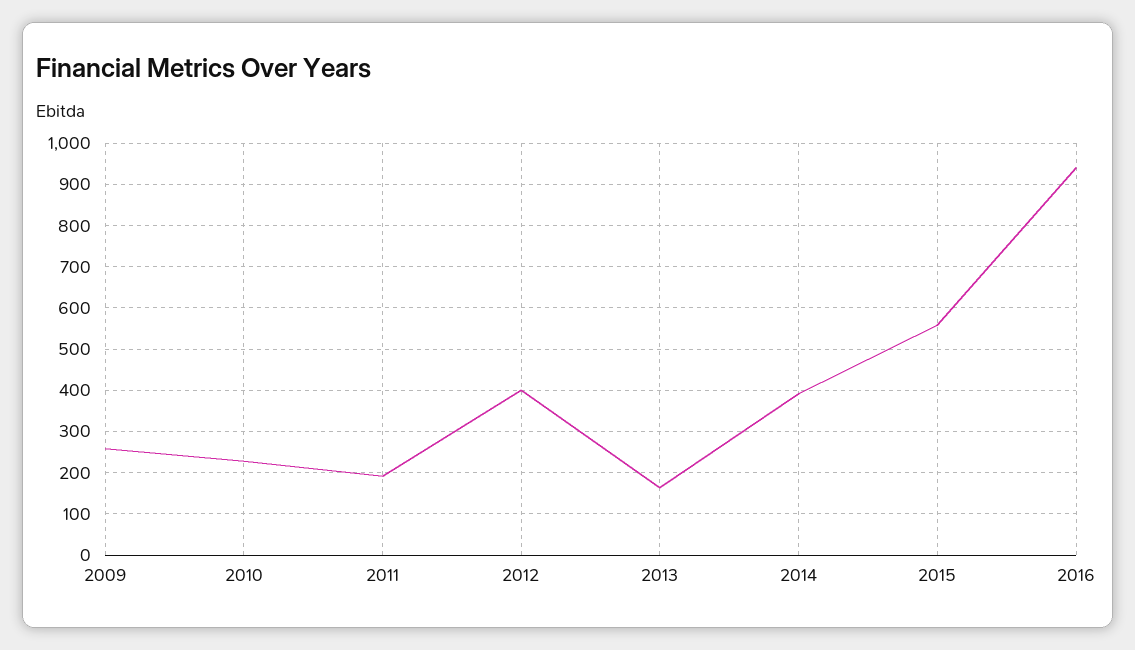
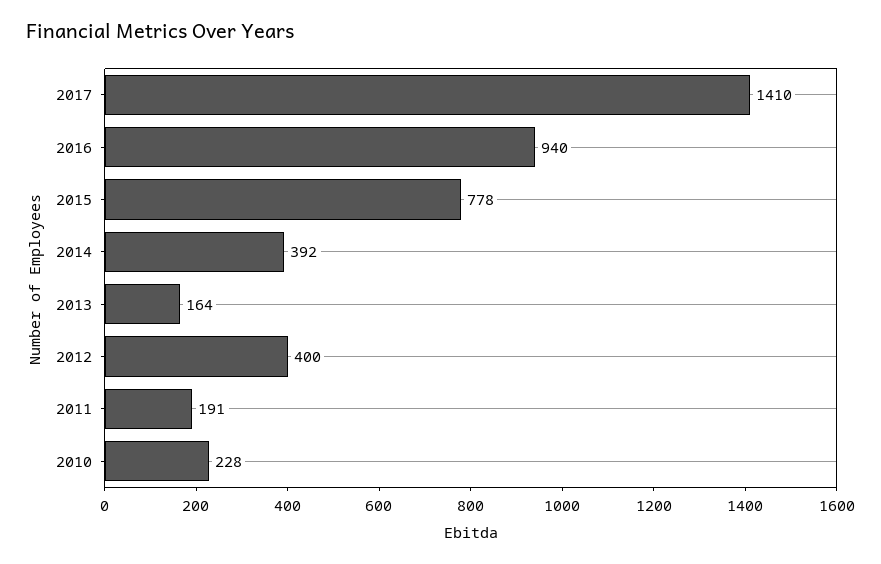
2009: 260 -> none
2015: 560 -> 778
2017: none -> 1410

